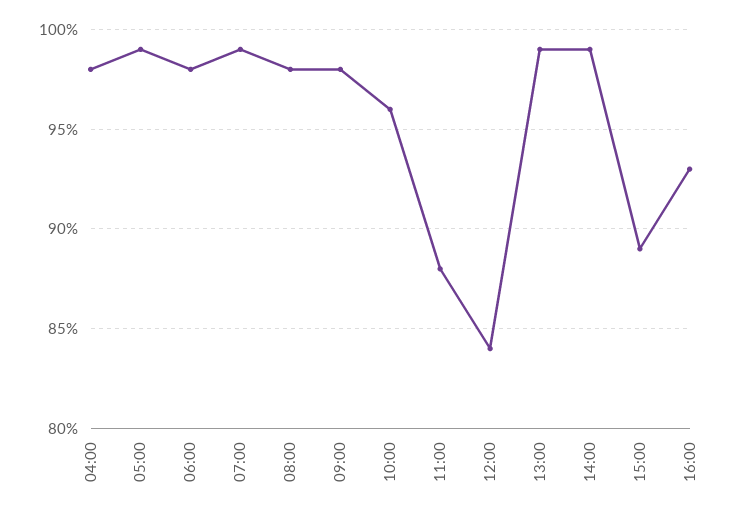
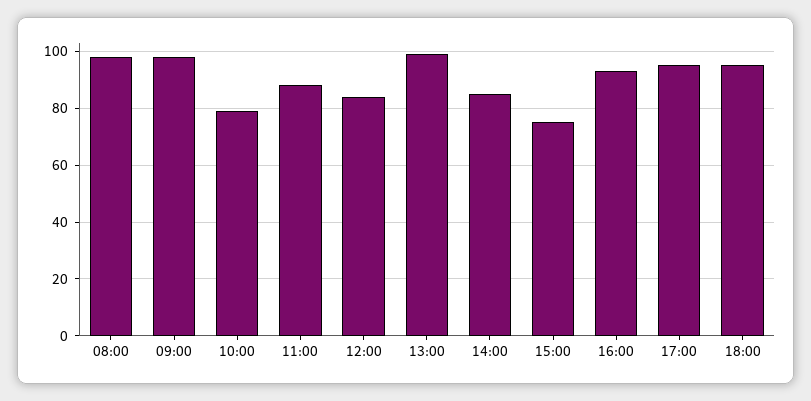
04:00: 98 -> none
05:00: 99 -> none
06:00: 98 -> none
07:00: 99 -> none
10:00: 96 -> 80
14:00: 99 -> 85
15:00: 89 -> 75
17:00: none -> 95
18:00: none -> 95

